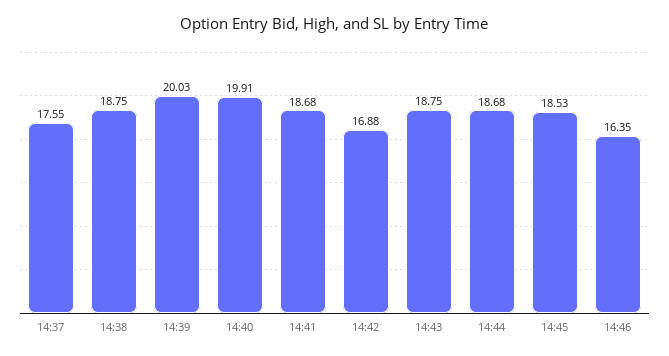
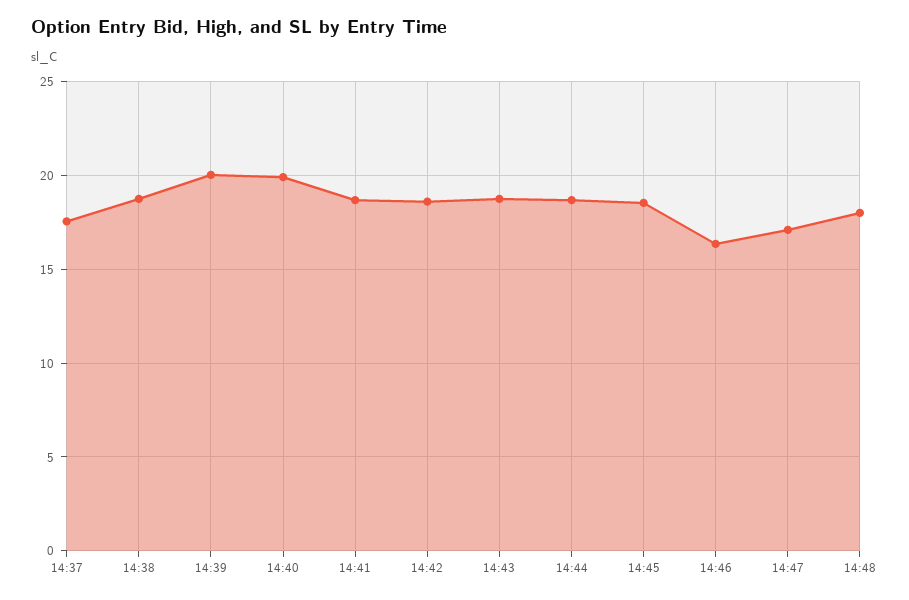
14:42: 16.88 -> 18.5
14:47: none -> 17
14:48: none -> 18

